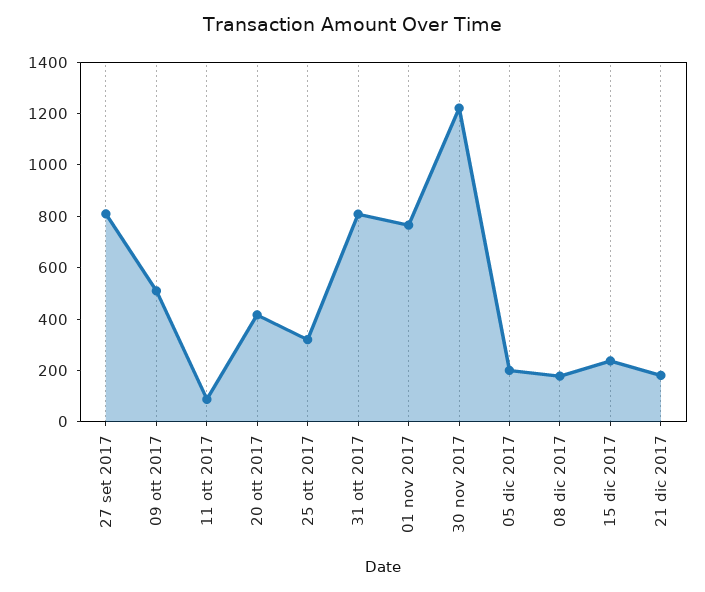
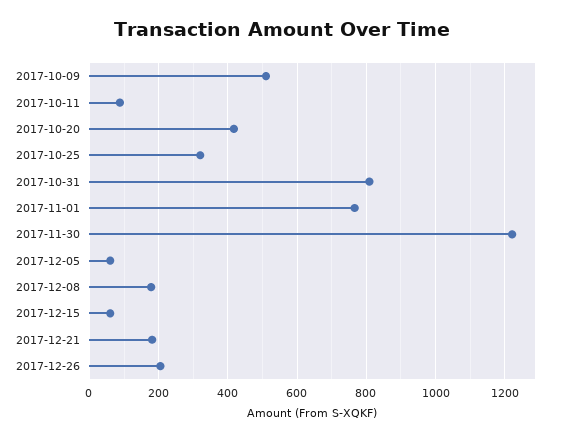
27 set 2017: 800 -> none
05 dic 2017: 200 -> 60
15 dic 2017: 250 -> 60
2017-12-26: none -> 200

